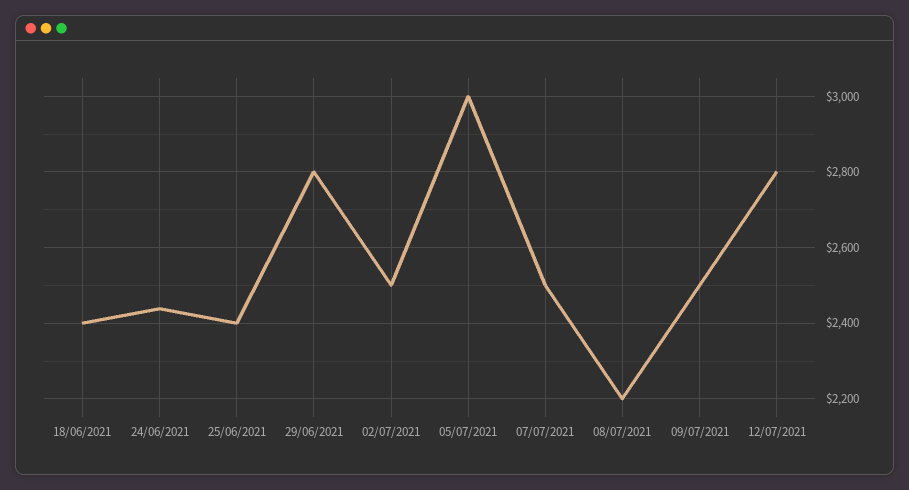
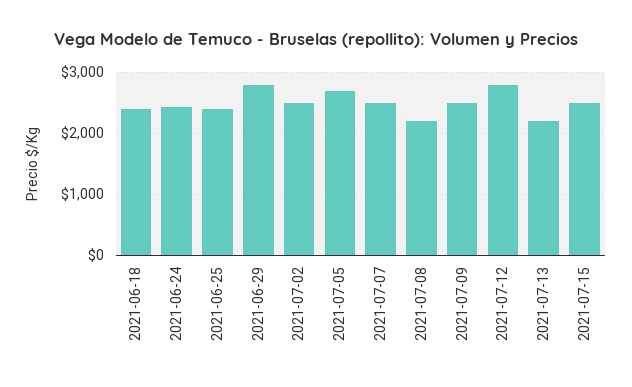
05/07/2021: 3000 -> 2700
2021-07-13: none -> 2200
2021-07-15: none -> 2500

